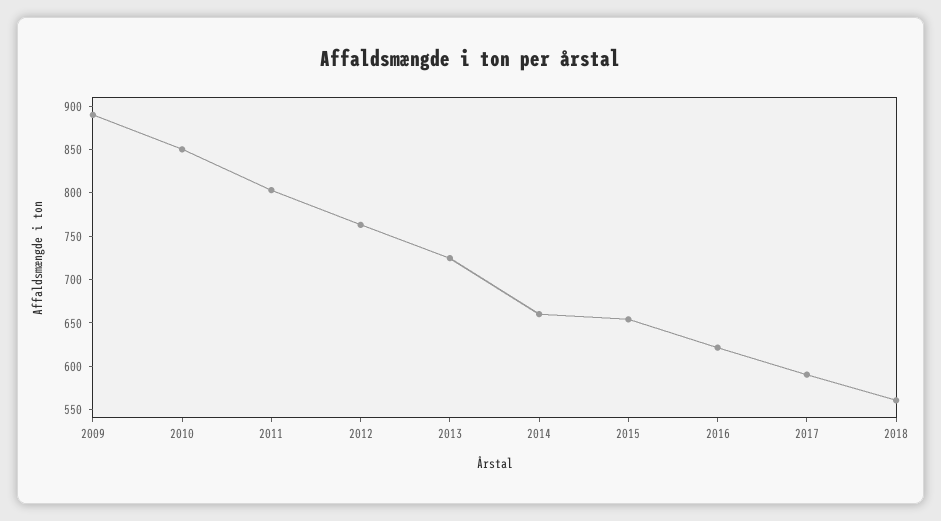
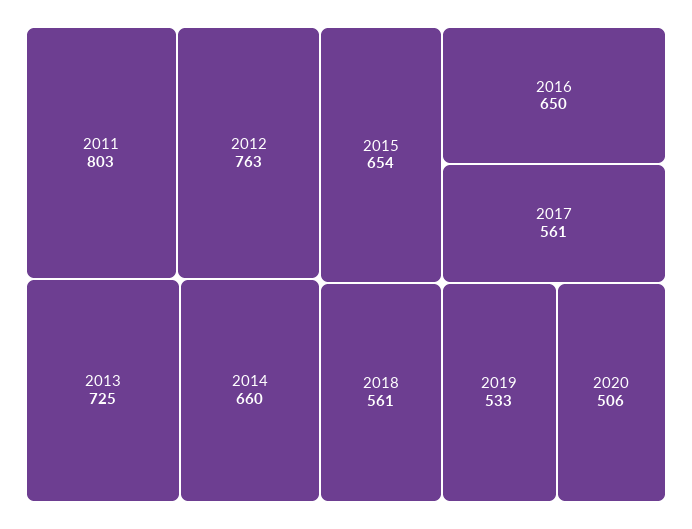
2009: 890 -> none
2010: 850 -> none
2016: 620 -> 650
2017: 590 -> 561
2019: none -> 533
2020: none -> 506

